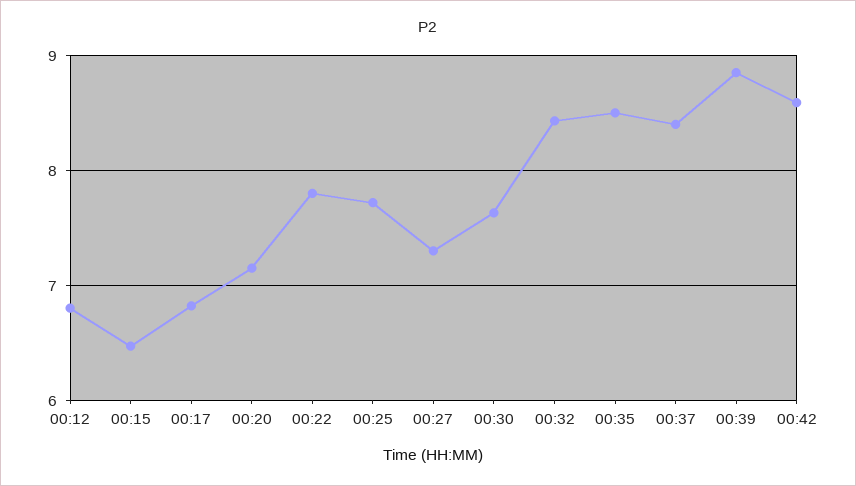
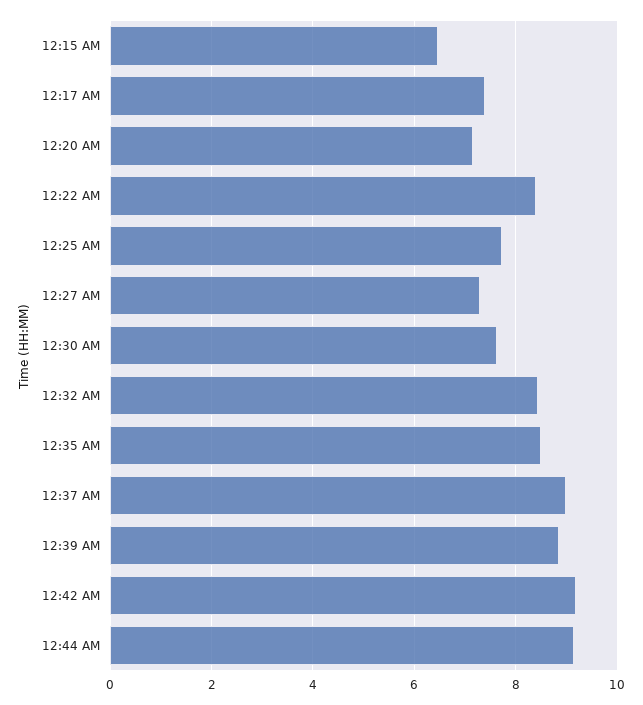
00:12: 6.8 -> none
00:17: 6.8 -> 7.4
00:22: 7.8 -> 8.4
00:37: 8.4 -> 9
00:42: 8.6 -> 9.2
12:44 AM: none -> 9.2

